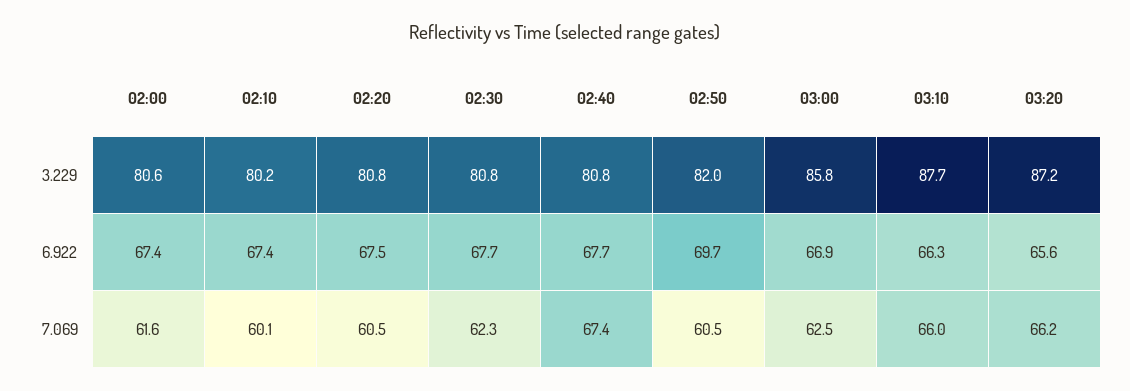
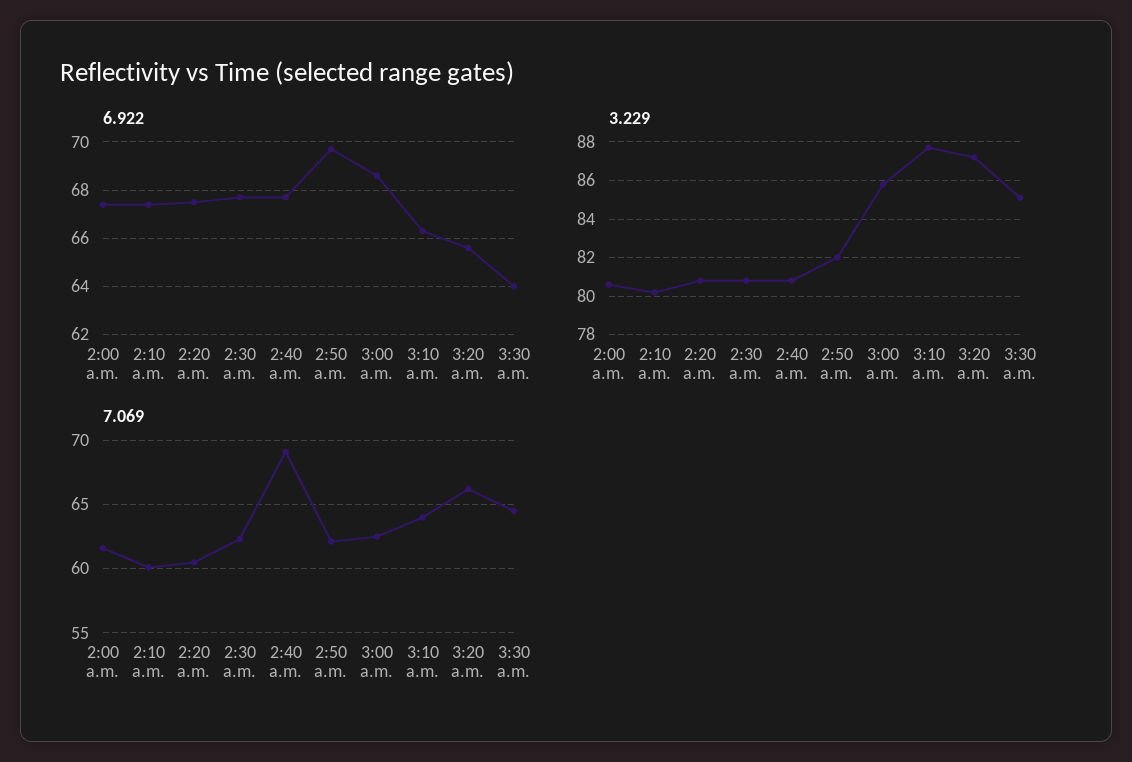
6.922, 03:00: 66.9 -> 68.5
7.069, 02:40: 67.4 -> 69
7.069, 02:50: 60.5 -> 62
7.069, 03:10: 66 -> 64
6.922, 3:30 a.m.: none -> 64
3.229, 3:30 a.m.: none -> 85
7.069, 3:30 a.m.: none -> 64.5

